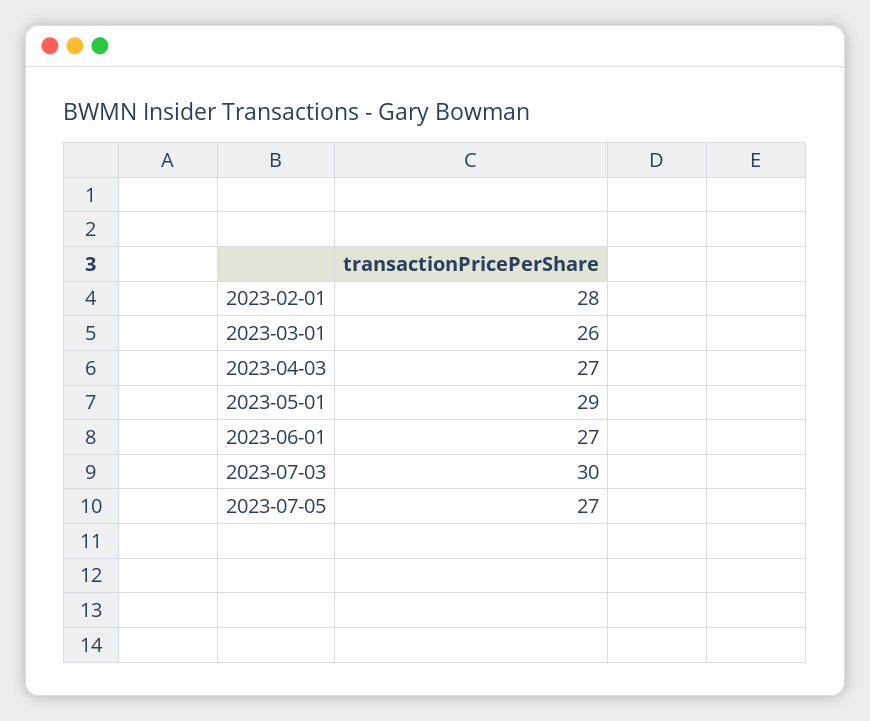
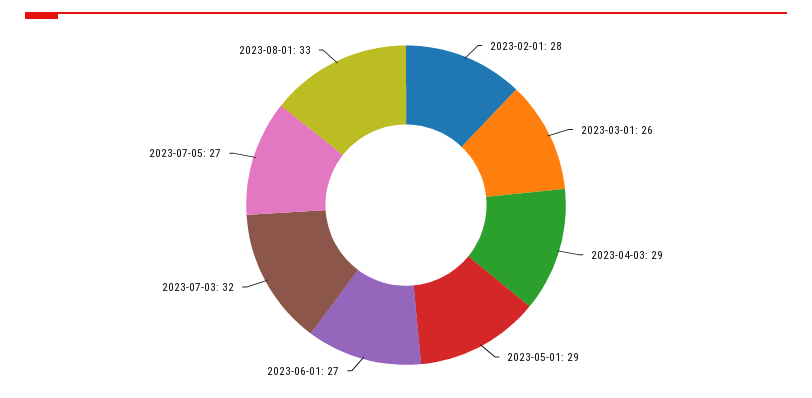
2023-04-03: 27 -> 29
2023-07-03: 30 -> 32
2023-08-01: none -> 33

